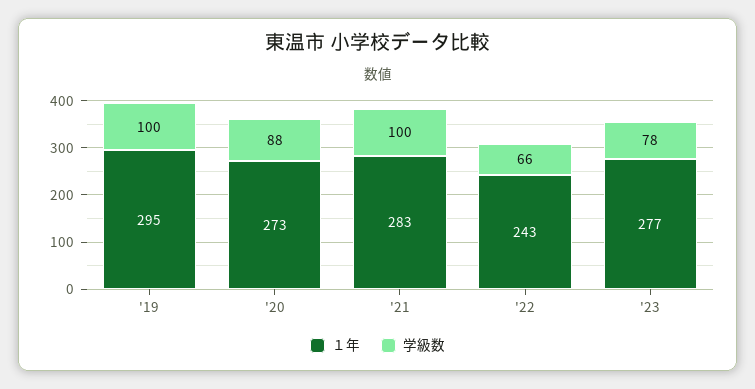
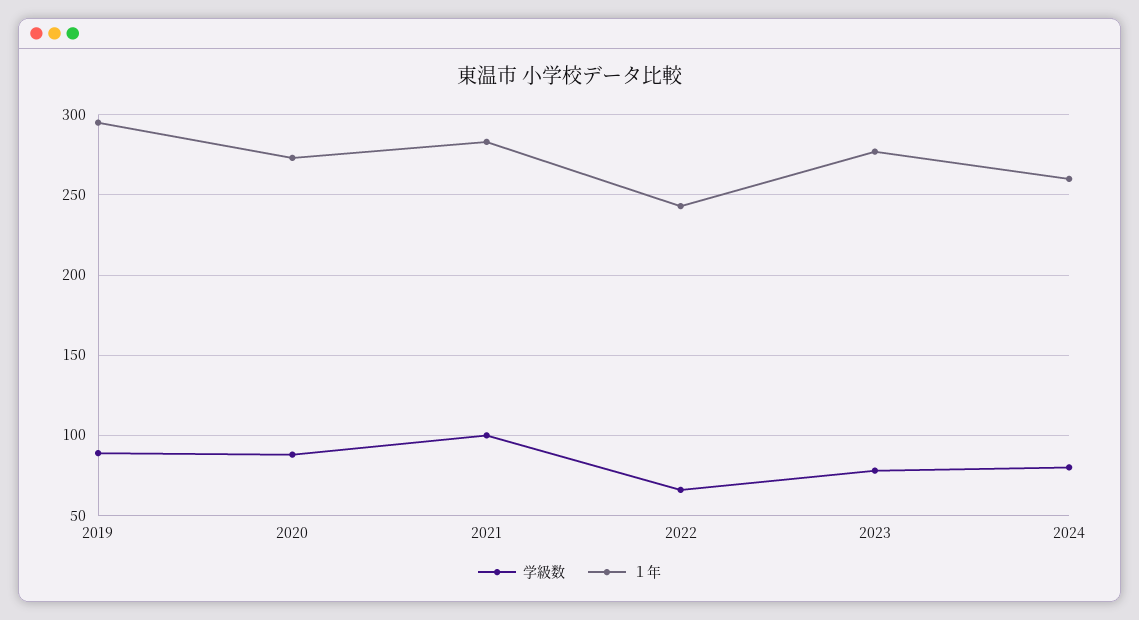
学級数, '19: 100 -> 90
学級数, 2024: none -> 80
１年, 2024: none -> 260

